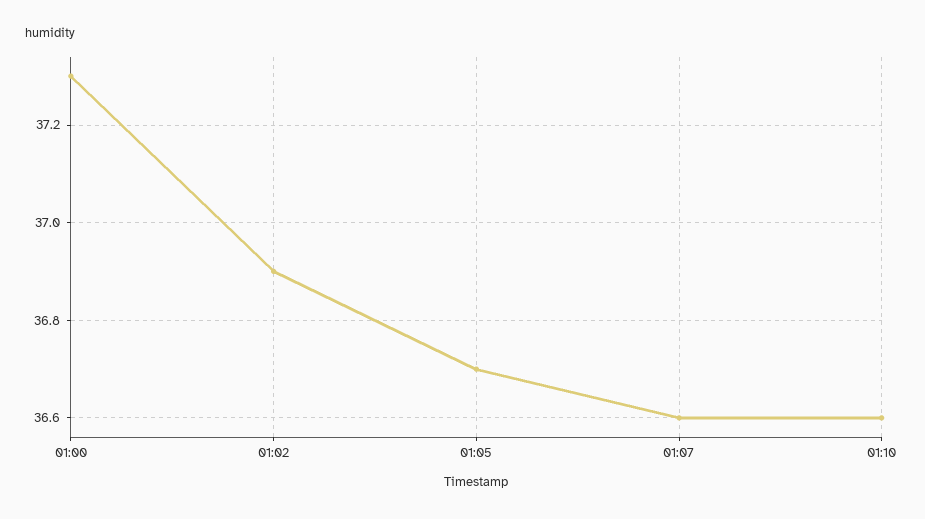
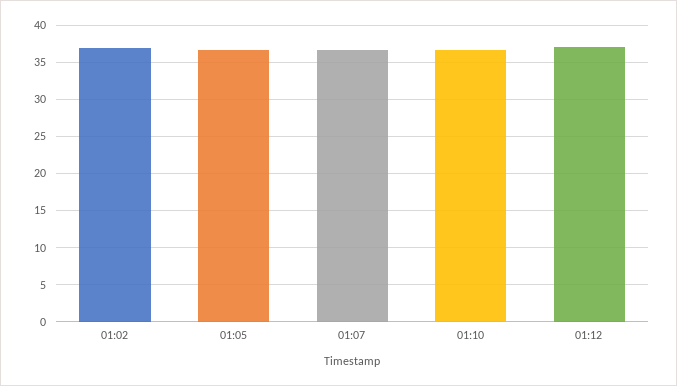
01:00: 37.3 -> none
01:12: none -> 37

